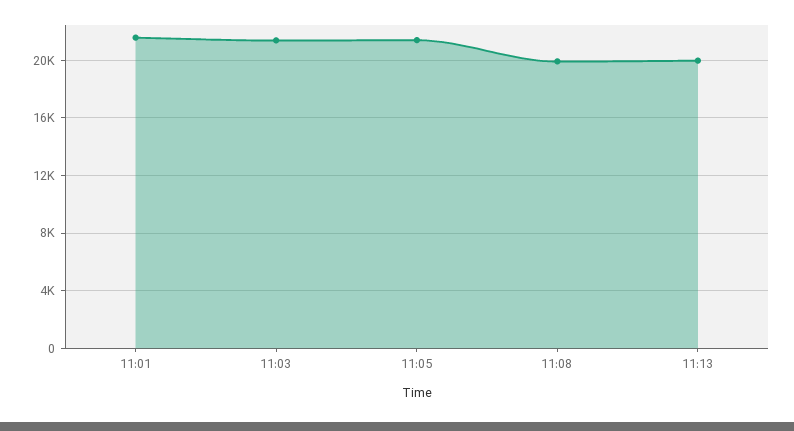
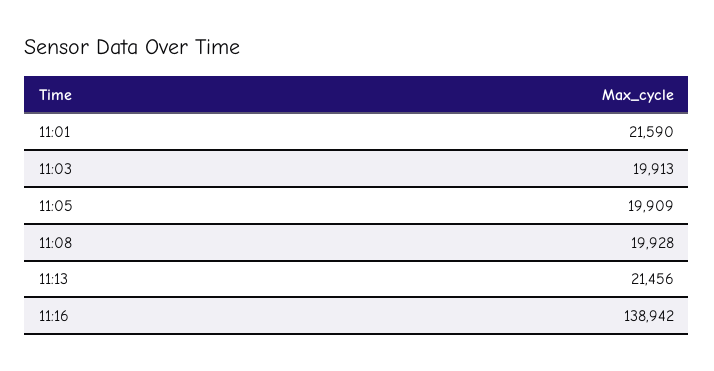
11:03: 21500 -> 19913
11:05: 21500 -> 19909
11:13: 20000 -> 21456
11:16: none -> 138942

